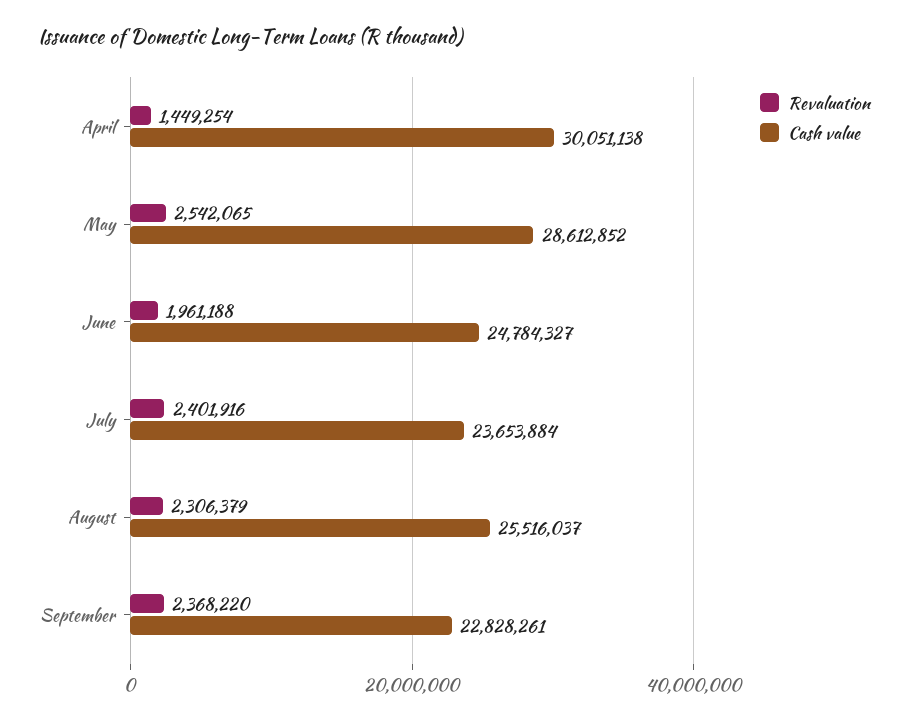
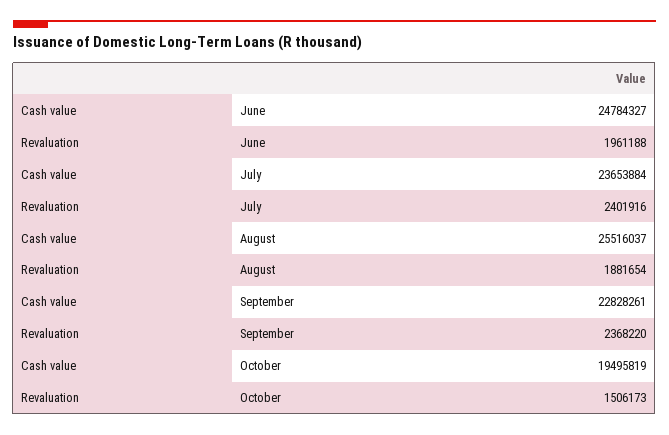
Revaluation, April: 1449254 -> none
Cash value, April: 30051138 -> none
Revaluation, May: 2542065 -> none
Cash value, May: 28612852 -> none
Revaluation, August: 2306379 -> 1881654
Cash value, October: none -> 19495819
Revaluation, October: none -> 1506173

